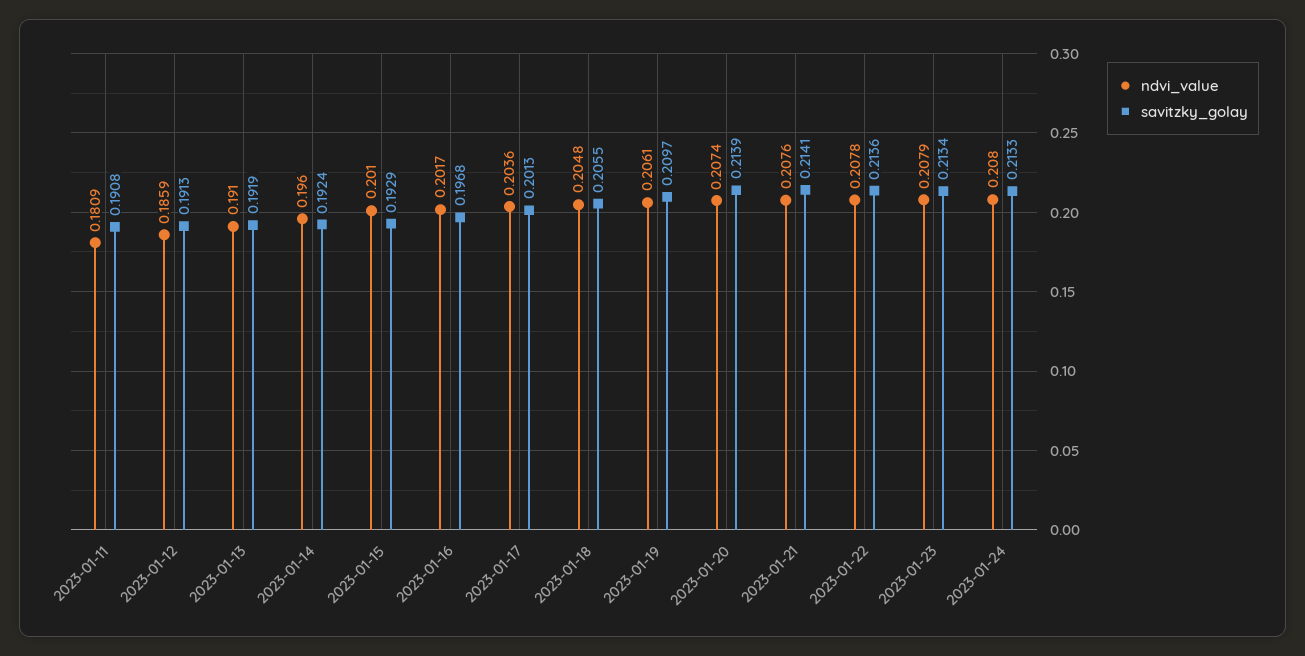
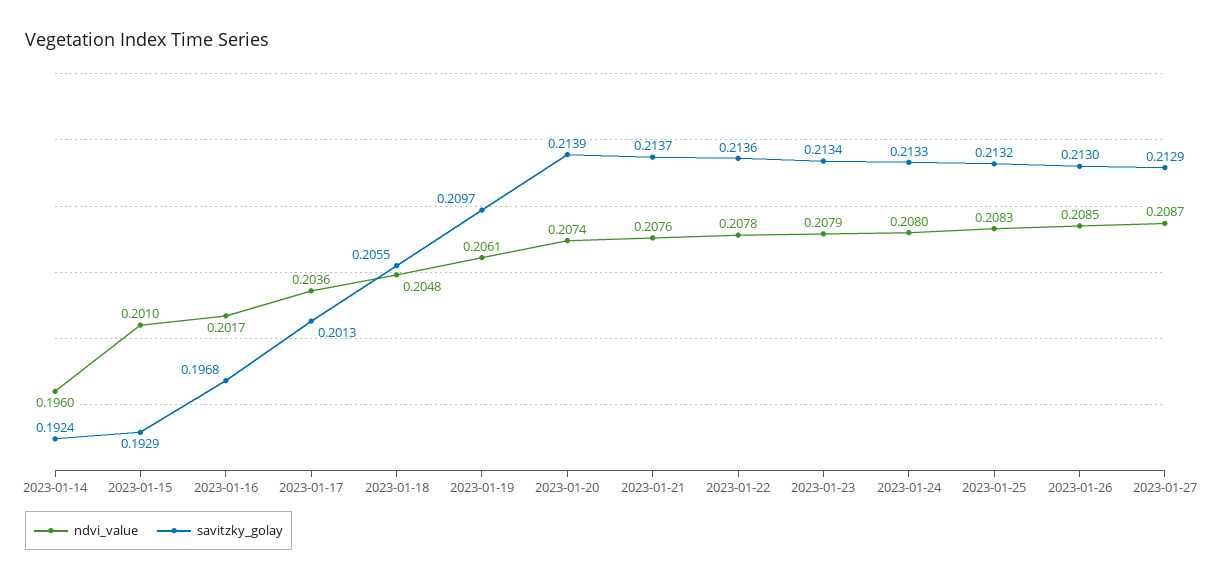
ndvi_value, 2023-01-11: 0.1809 -> none
savitzky_golay, 2023-01-11: 0.1908 -> none
ndvi_value, 2023-01-12: 0.1859 -> none
savitzky_golay, 2023-01-12: 0.1913 -> none
ndvi_value, 2023-01-13: 0.191 -> none
savitzky_golay, 2023-01-13: 0.1919 -> none
savitzky_golay, 2023-01-21: 0.2141 -> 0.2137
ndvi_value, 2023-01-25: none -> 0.2083
savitzky_golay, 2023-01-25: none -> 0.2132
ndvi_value, 2023-01-26: none -> 0.2085
savitzky_golay, 2023-01-26: none -> 0.213
ndvi_value, 2023-01-27: none -> 0.2087
savitzky_golay, 2023-01-27: none -> 0.2129

